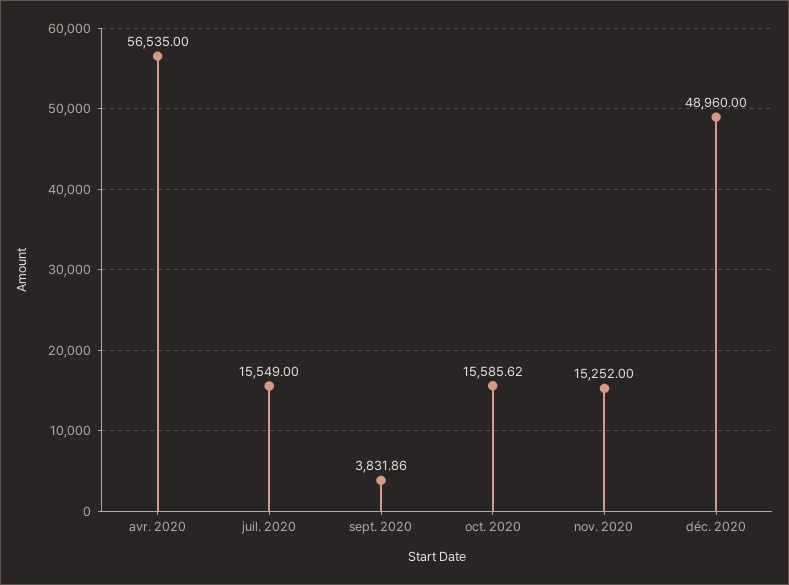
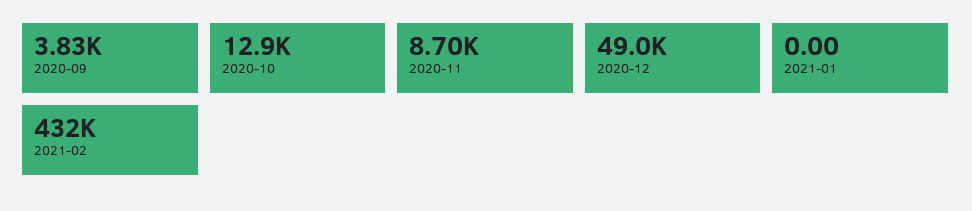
avr. 2020: 56535 -> none
juil. 2020: 15549 -> none
oct. 2020: 15585.62 -> 12900
nov. 2020: 15252 -> 8700
2021-01: none -> 0
2021-02: none -> 432000

